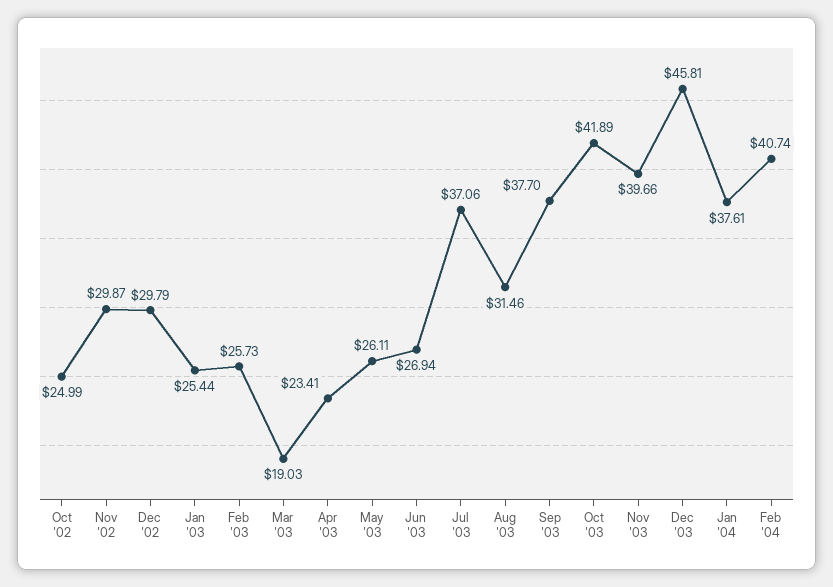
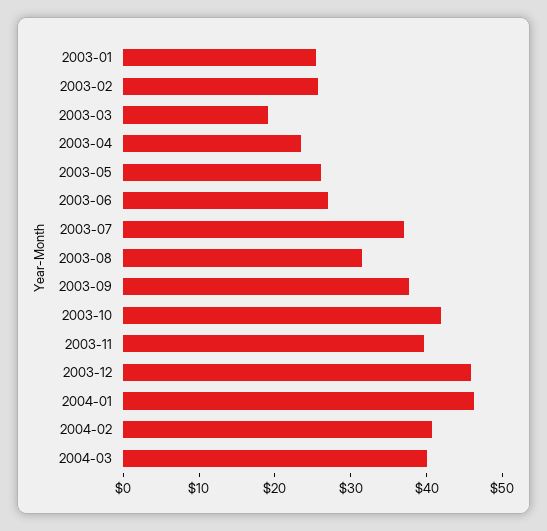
Oct '02: 24.99 -> none
Nov '02: 29.87 -> none
Dec '02: 29.79 -> none
Jan '04: 37.61 -> 46
2004-03: none -> 40

